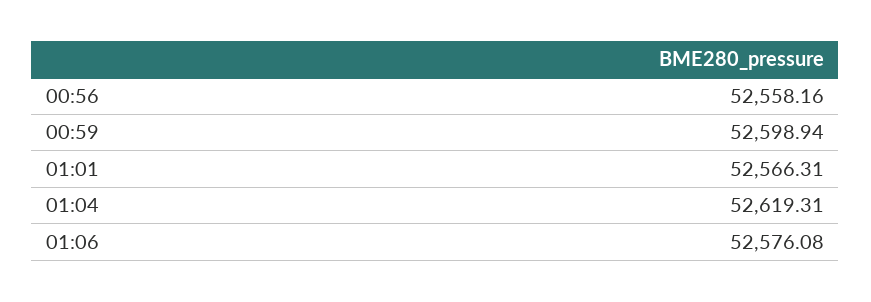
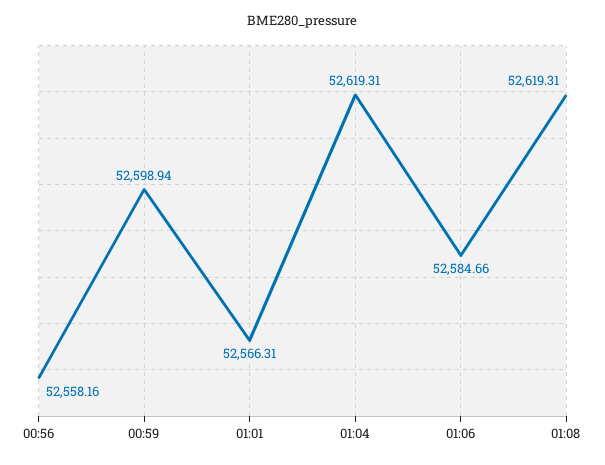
01:06: 52576.08 -> 52584.66
01:08: none -> 52619.31

